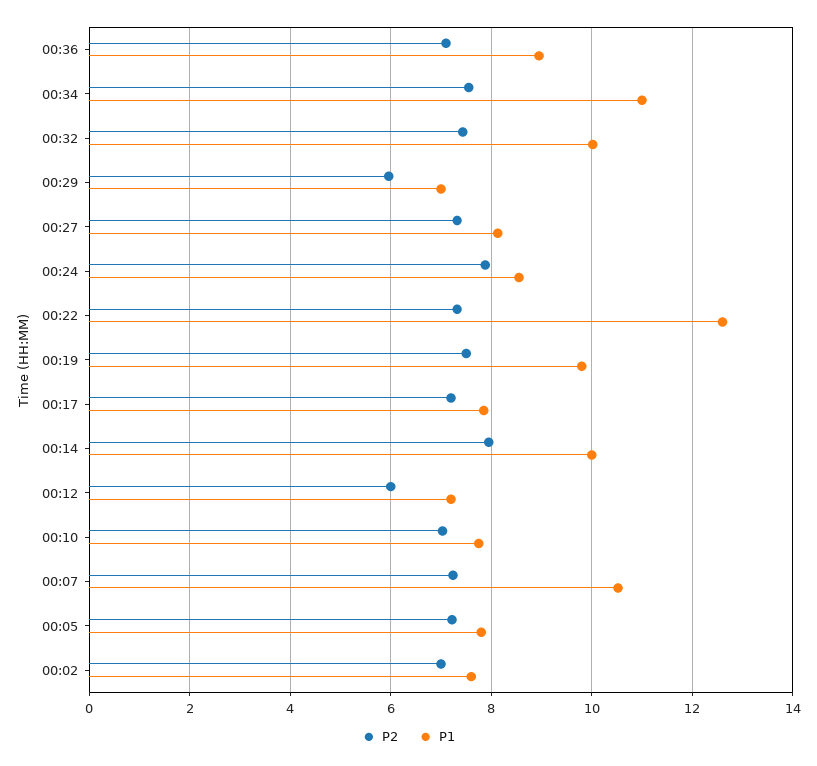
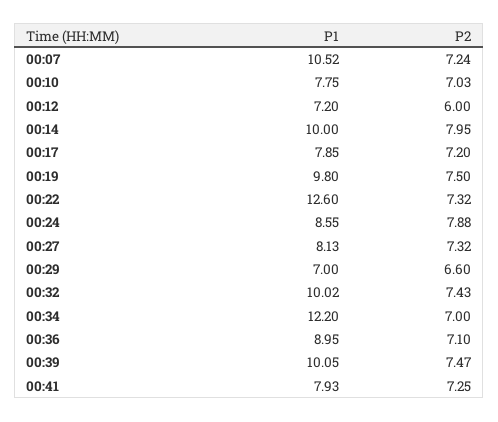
P2, 00:34: 7.6 -> 7
P1, 00:34: 11 -> 12.2
P2, 00:29: 6 -> 6.6
P2, 00:05: 7.2 -> none
P1, 00:05: 7.8 -> none
P2, 00:02: 7 -> none
P1, 00:02: 7.6 -> none
P1, 00:39: none -> 10.05
P2, 00:39: none -> 7.47
P1, 00:41: none -> 7.93
P2, 00:41: none -> 7.25

